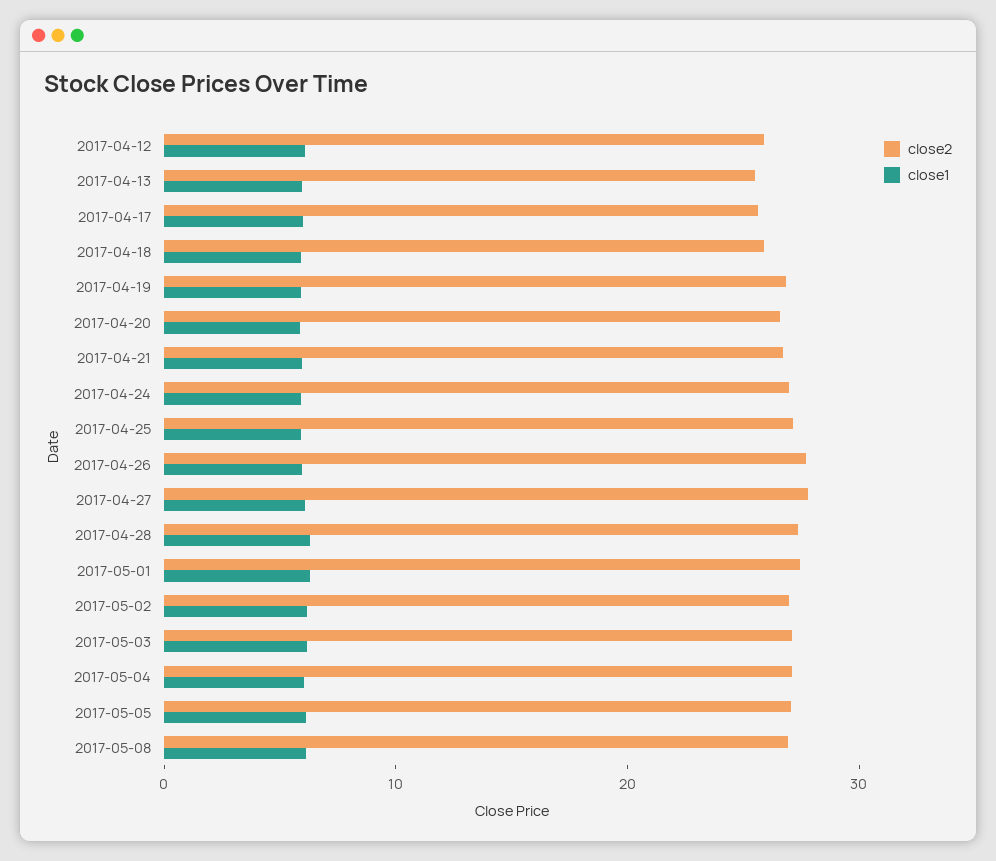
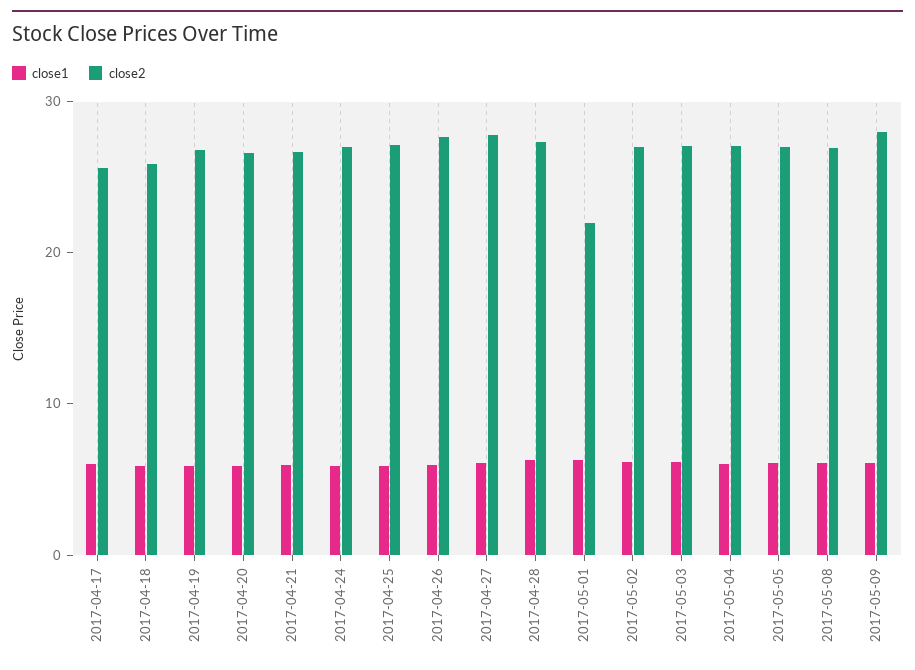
close2, 2017-04-12: 26 -> none
close1, 2017-04-12: 6 -> none
close2, 2017-04-13: 26 -> none
close1, 2017-04-13: 6 -> none
close2, 2017-05-01: 28 -> 22
close1, 2017-05-09: none -> 6
close2, 2017-05-09: none -> 28

